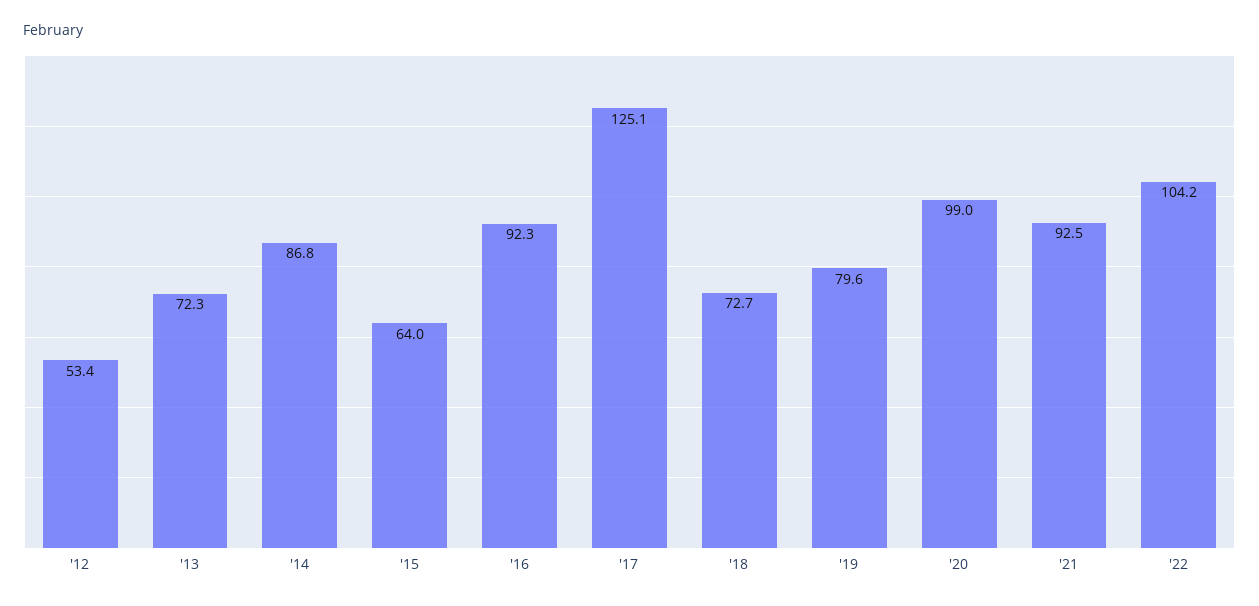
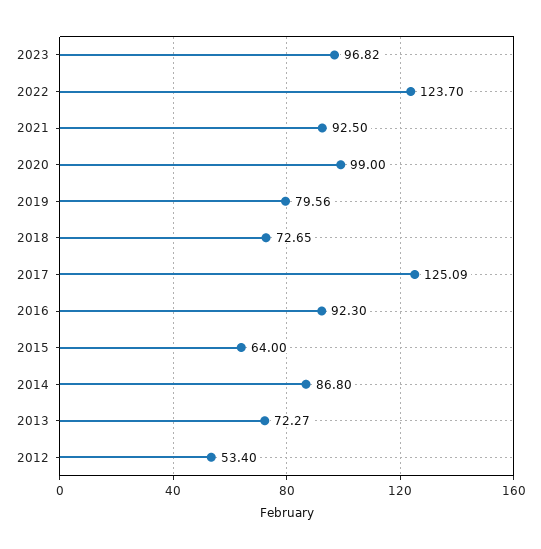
'22: 104.2 -> 123.7
2023: none -> 96.82

